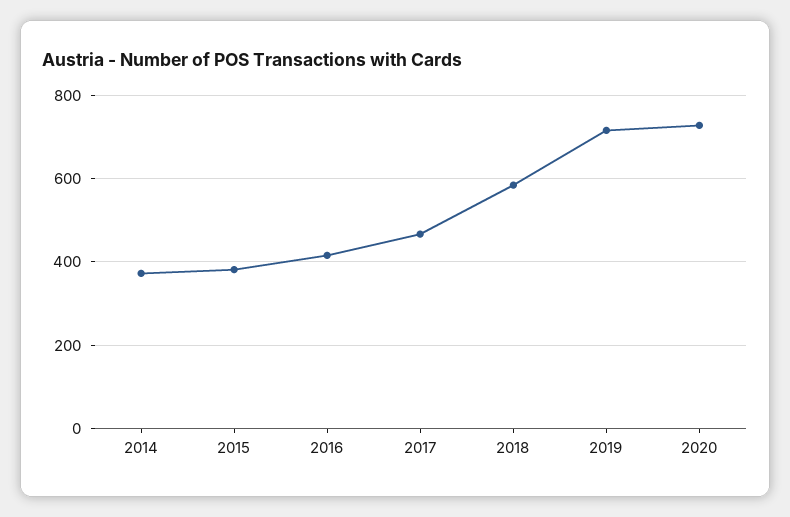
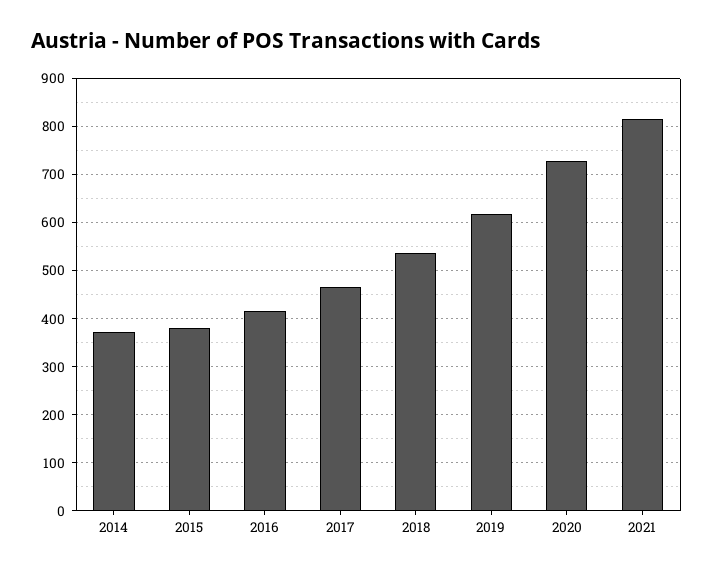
2018: 580 -> 540
2019: 720 -> 620
2021: none -> 820

